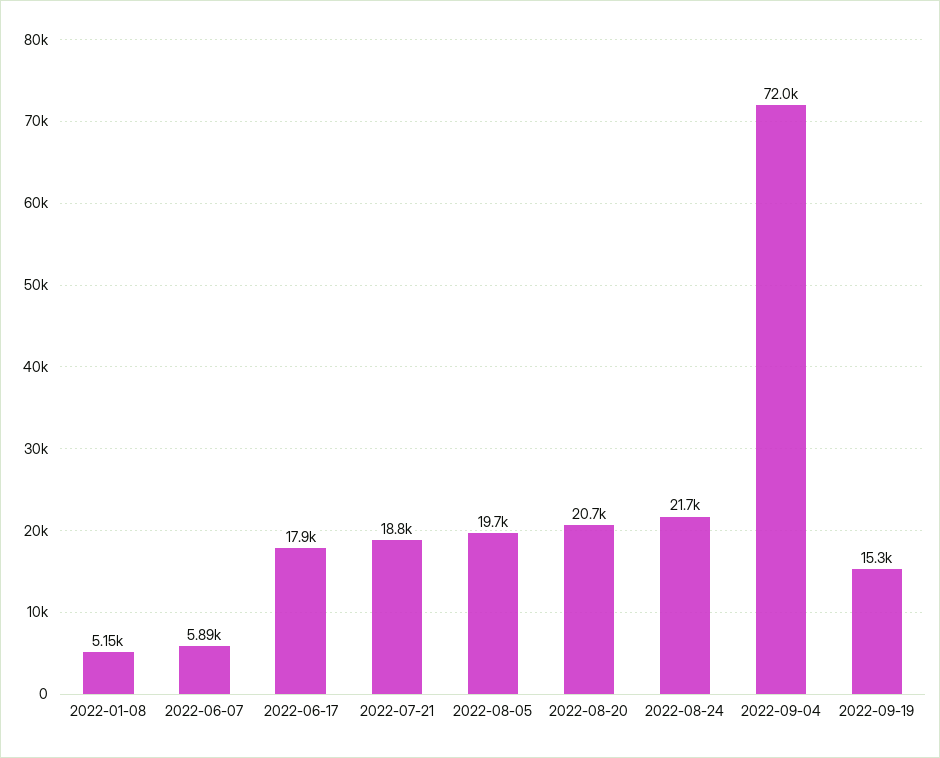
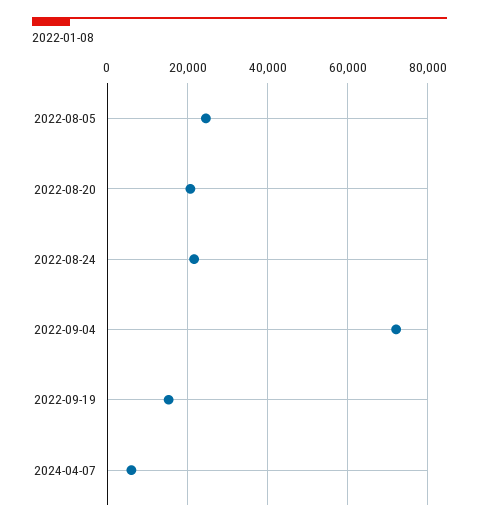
2022-01-08: 5150 -> none
2022-06-07: 5890 -> none
2022-06-17: 17900 -> none
2022-07-21: 18800 -> none
2022-08-05: 19700 -> 24000
2024-04-07: none -> 6000

